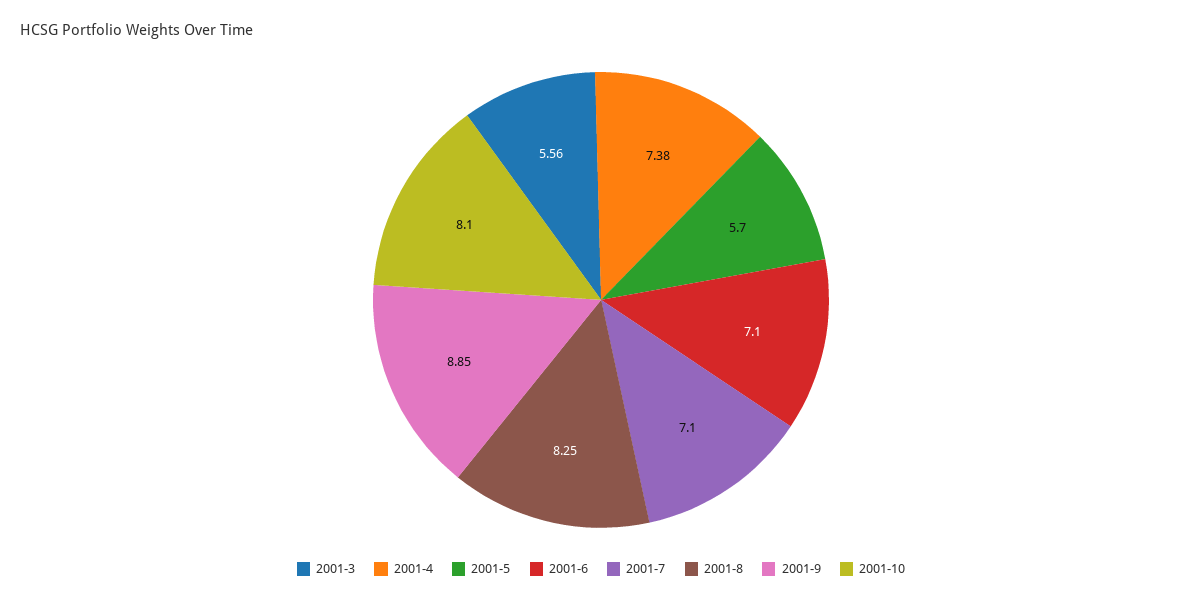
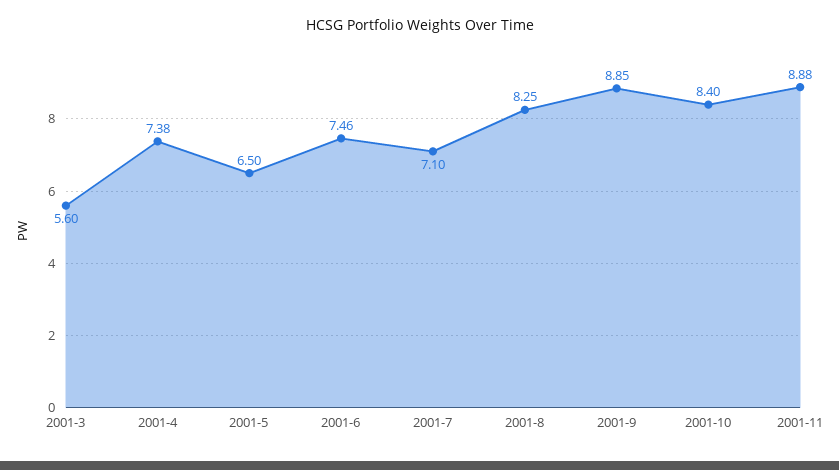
2001-3: 5.56 -> 5.6
2001-5: 5.7 -> 6.5
2001-6: 7.1 -> 7.46
2001-10: 8.1 -> 8.4
2001-11: none -> 8.88

